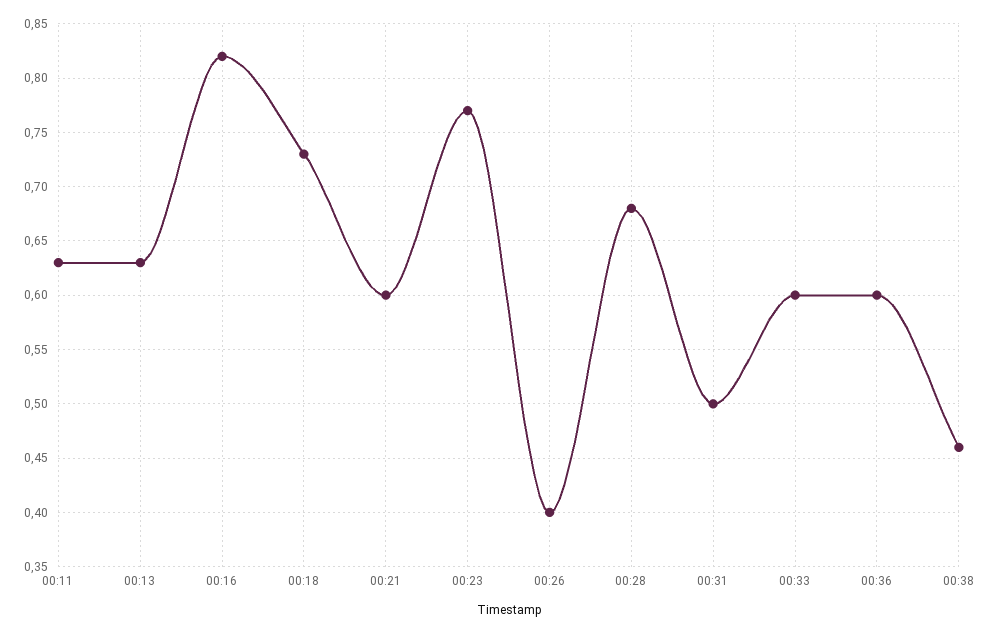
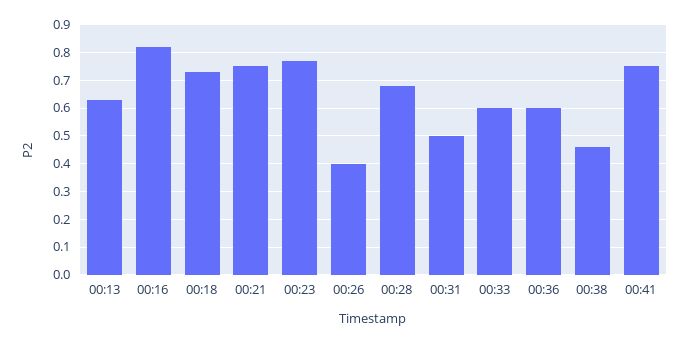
00:11: 0.63 -> none
00:21: 0.6 -> 0.75
00:41: none -> 0.75

